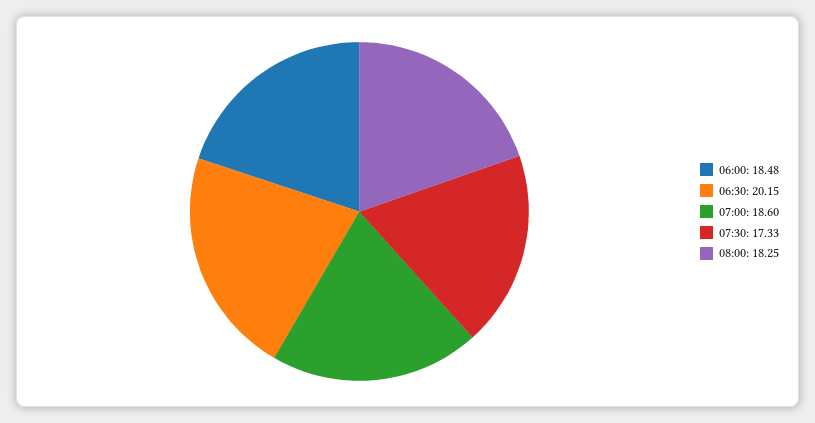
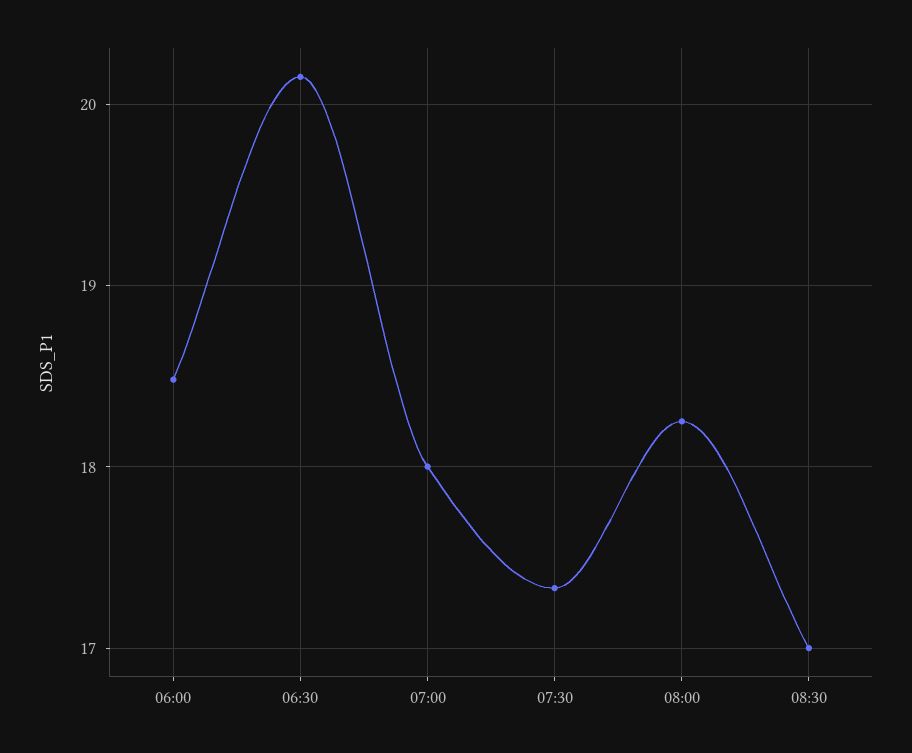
07:00: 18.6 -> 18
08:30: none -> 17

